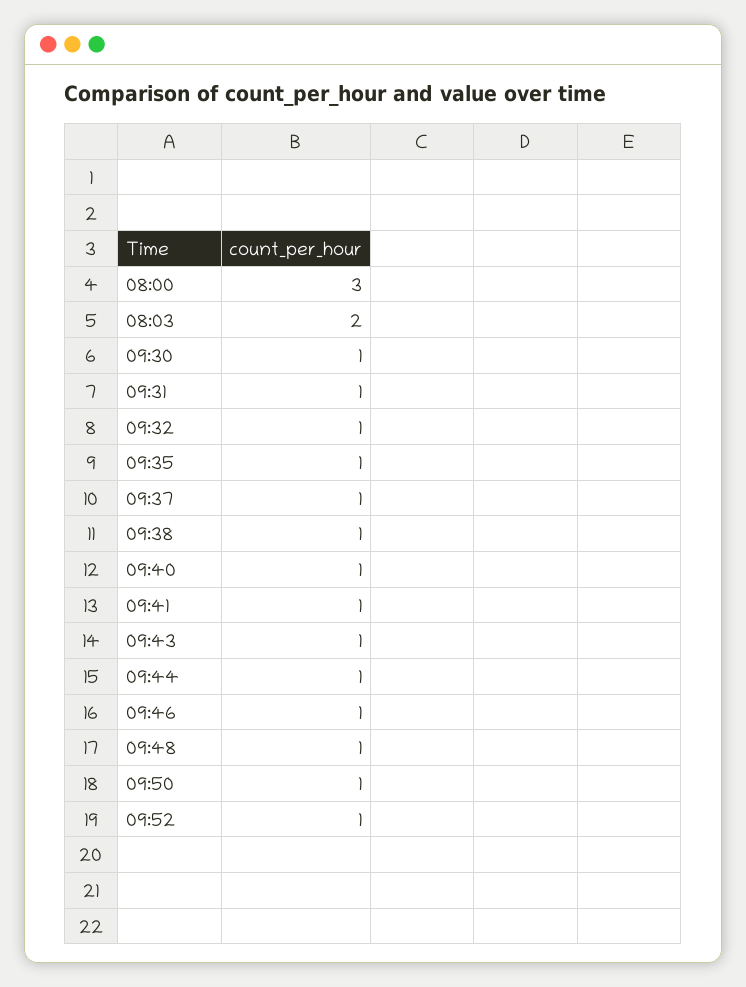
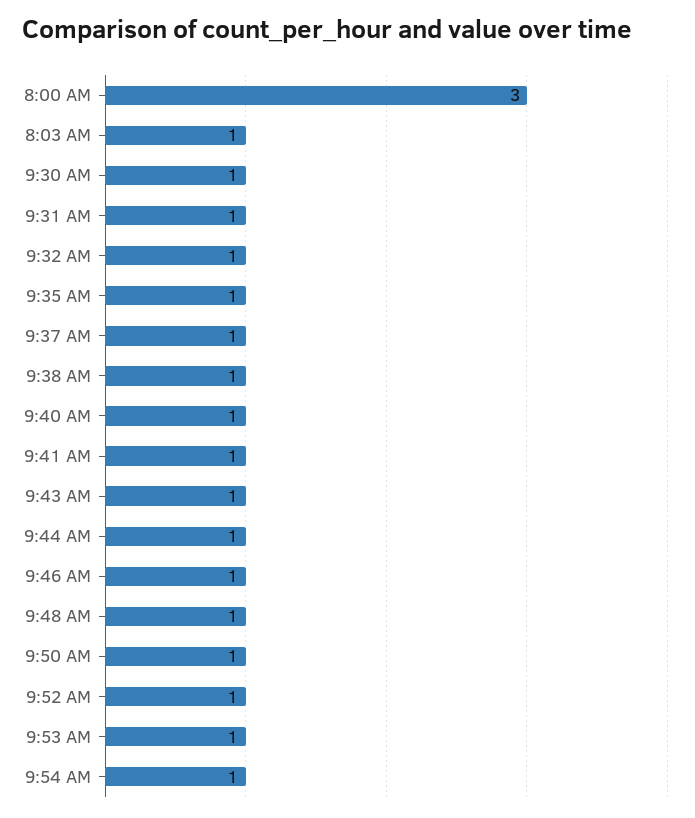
08:03: 2 -> 1
9:53 AM: none -> 1
9:54 AM: none -> 1

